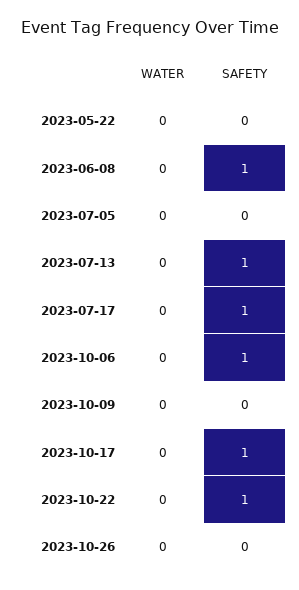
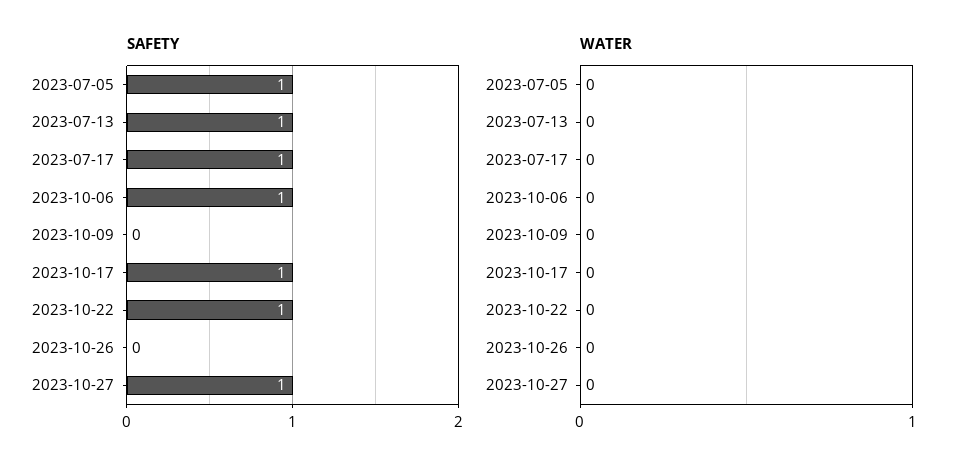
WATER, 2023-05-22: 0 -> none
SAFETY, 2023-05-22: 0 -> none
WATER, 2023-06-08: 0 -> none
SAFETY, 2023-06-08: 1 -> none
SAFETY, 2023-07-05: 0 -> 1
SAFETY, 2023-10-27: none -> 1
WATER, 2023-10-27: none -> 0

